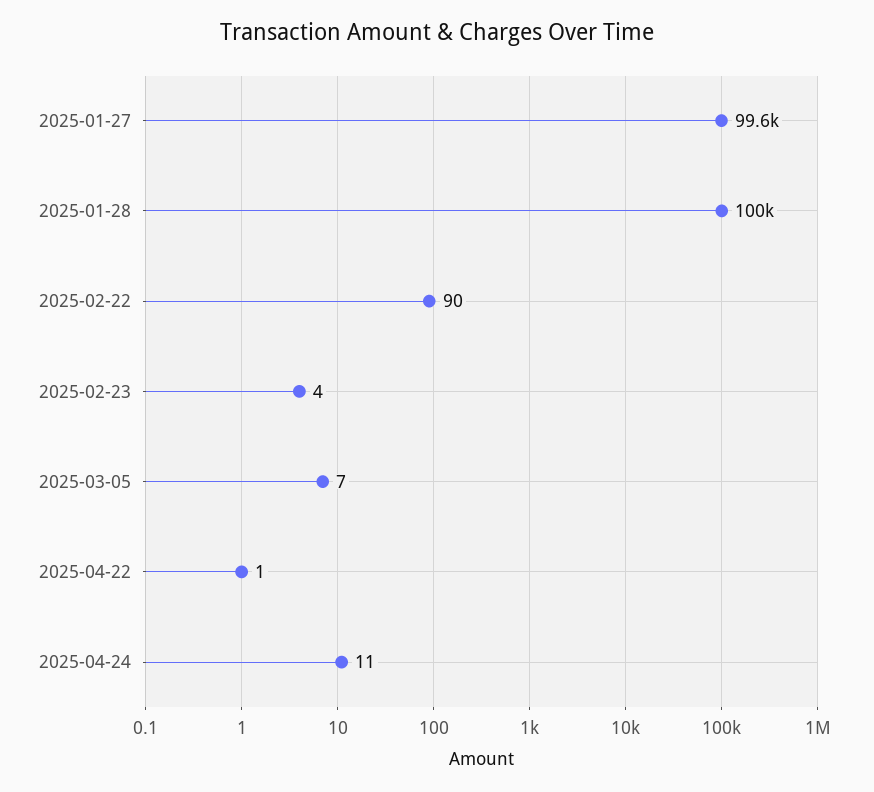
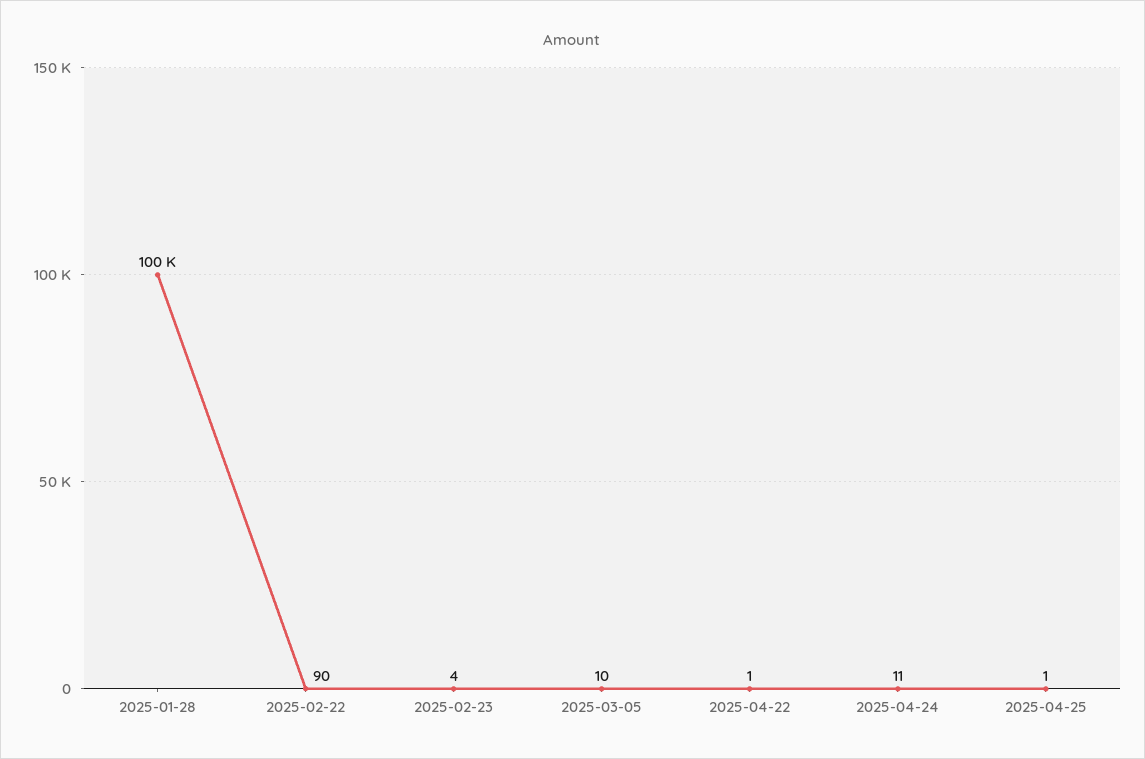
2025-01-27: 99600 -> none
2025-03-05: 7 -> 10
2025-04-25: none -> 1

